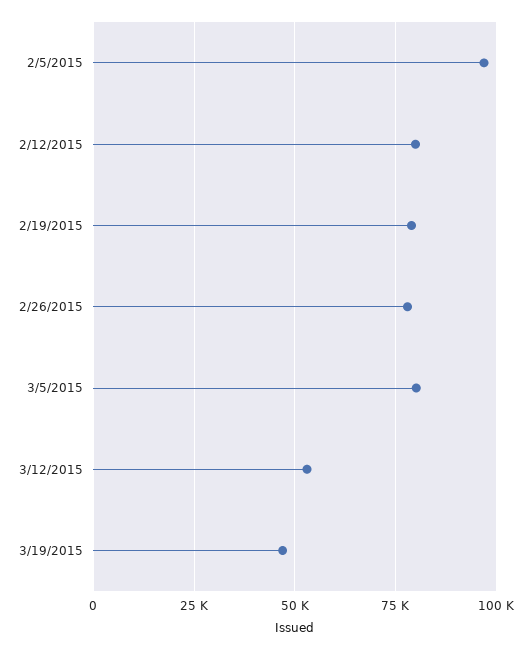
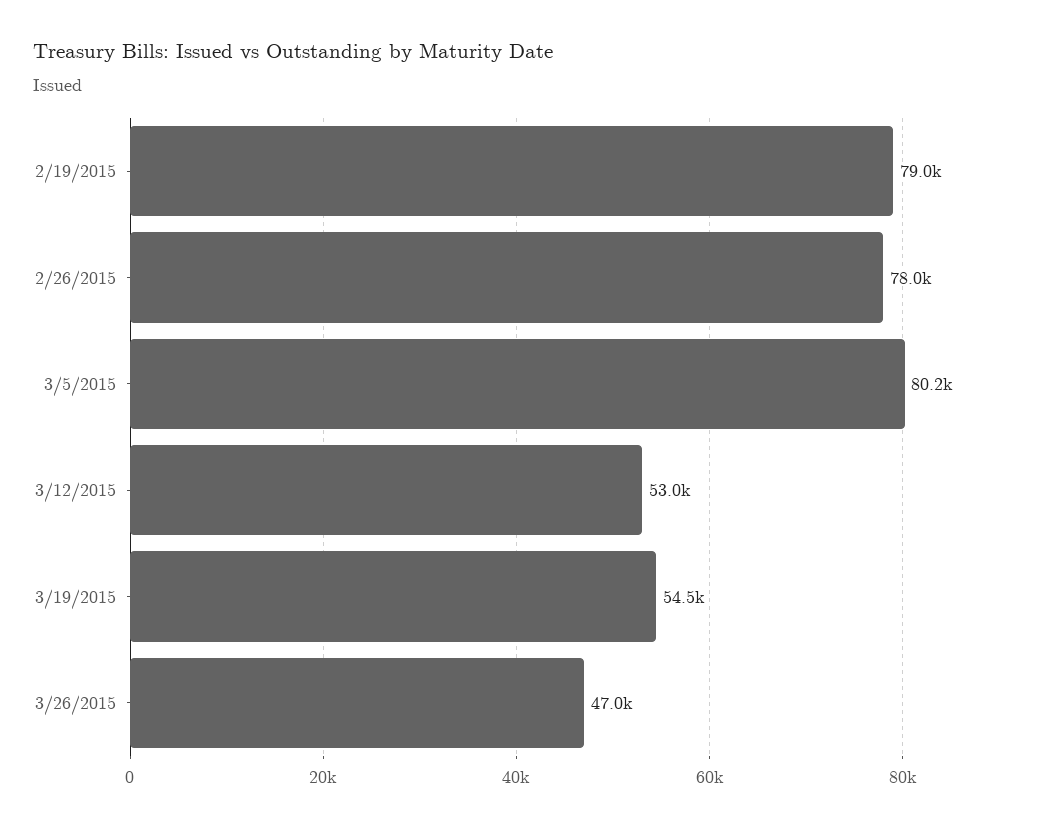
2/5/2015: 97500 -> none
2/12/2015: 80000 -> none
3/19/2015: 47500 -> 54500
3/26/2015: none -> 47000

